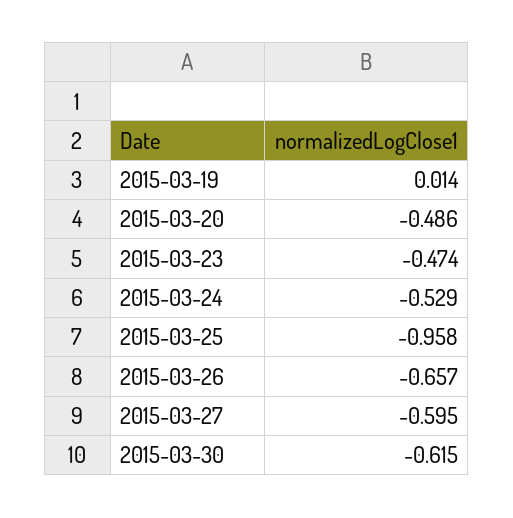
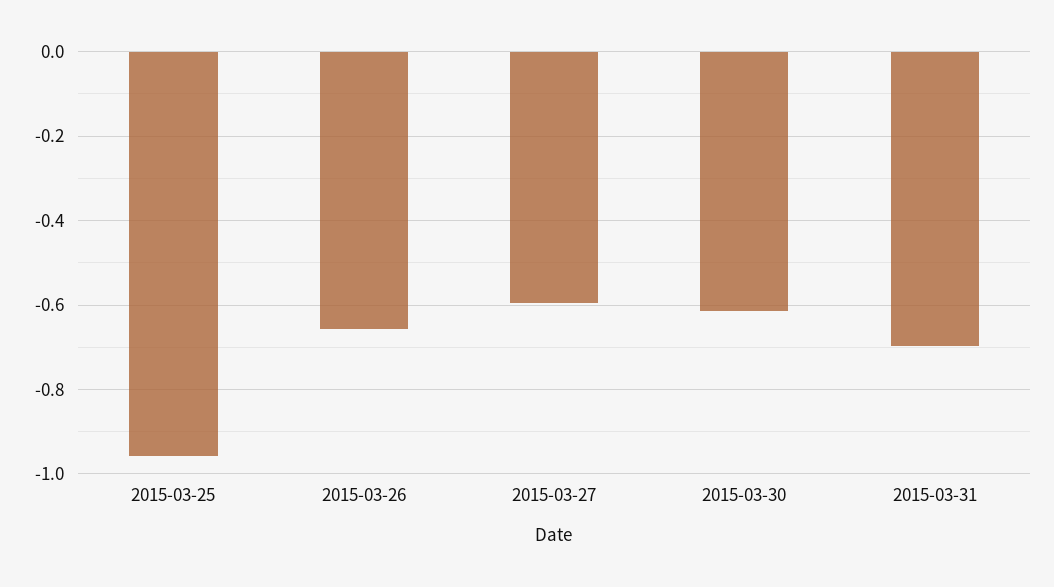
2015-03-19: 0.014 -> none
2015-03-20: -0.486 -> none
2015-03-23: -0.474 -> none
2015-03-24: -0.529 -> none
2015-03-31: none -> -0.7

